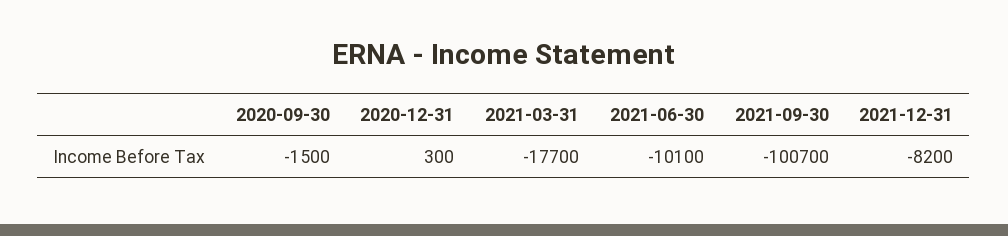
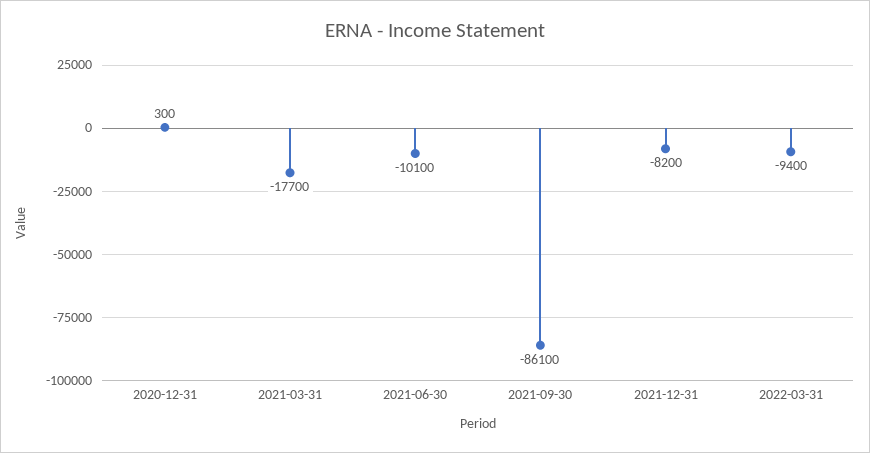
2020-09-30: -1500 -> none
2021-09-30: -100700 -> -86100
2022-03-31: none -> -9400

